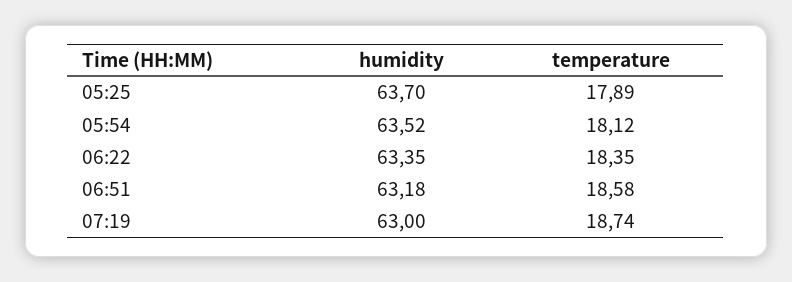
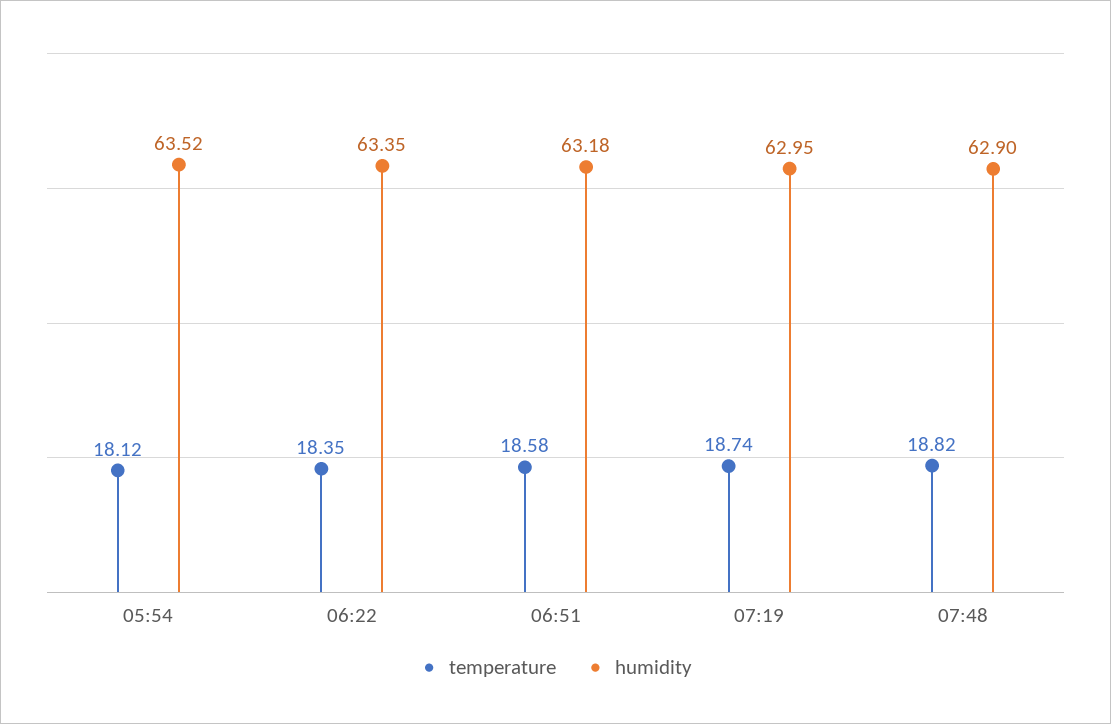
humidity, 05:25: 63.7 -> none
temperature, 05:25: 17.89 -> none
humidity, 07:19: 63 -> 62.95
temperature, 07:48: none -> 18.82
humidity, 07:48: none -> 62.9

